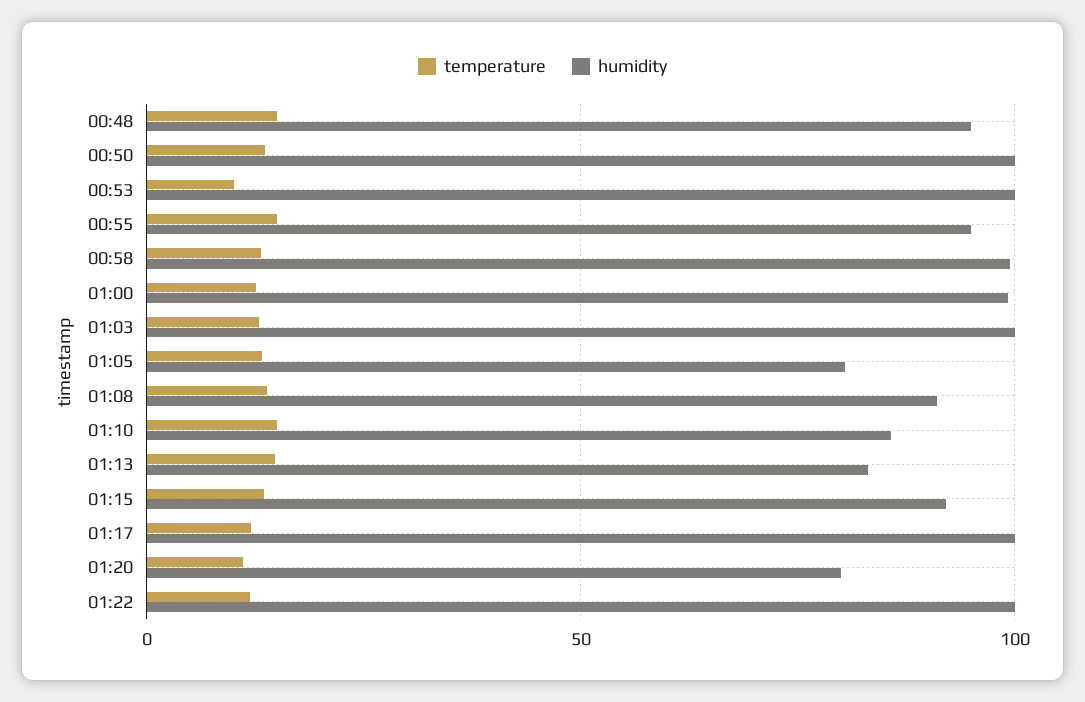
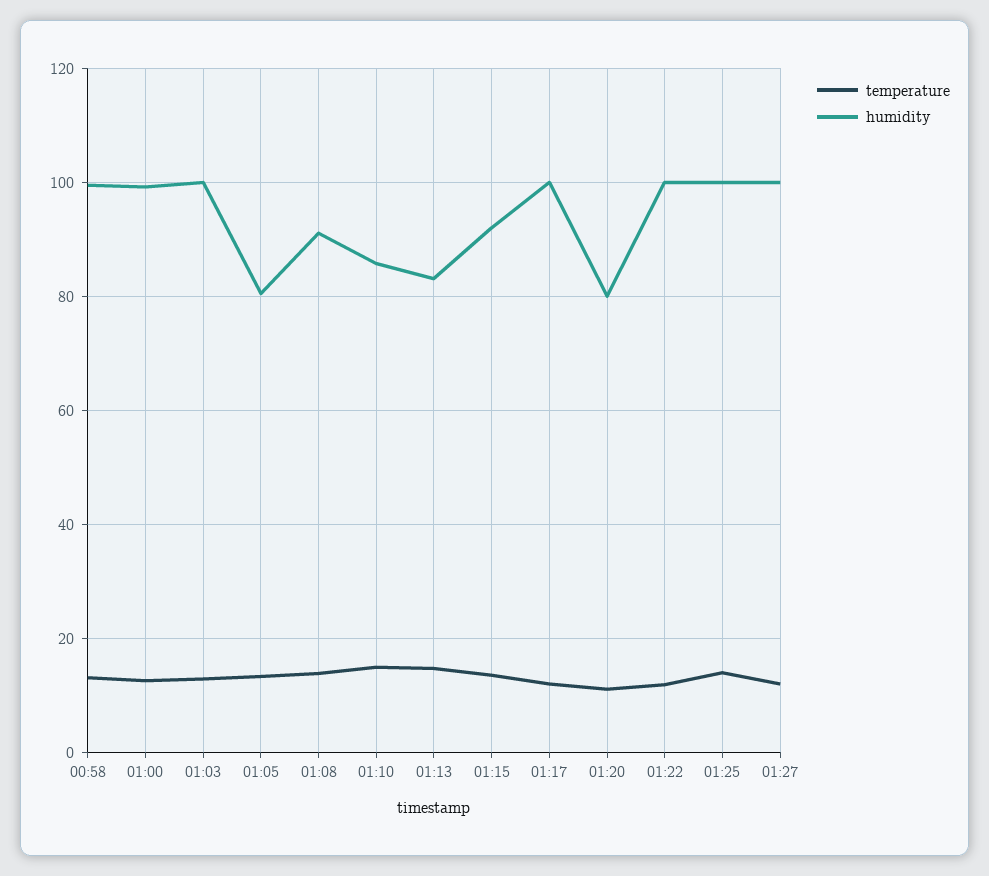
temperature, 00:48: 15 -> none
humidity, 00:48: 95 -> none
temperature, 00:50: 15 -> none
humidity, 00:50: 100 -> none
temperature, 00:53: 10 -> none
humidity, 00:53: 100 -> none
temperature, 00:55: 15 -> none
humidity, 00:55: 95 -> none
temperature, 01:25: none -> 14
humidity, 01:25: none -> 100
temperature, 01:27: none -> 12
humidity, 01:27: none -> 100

